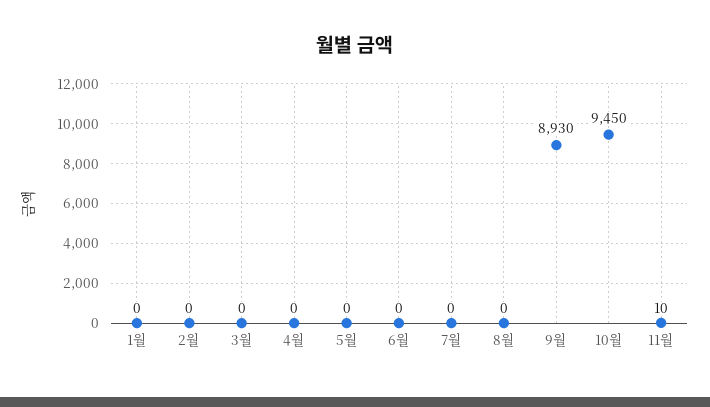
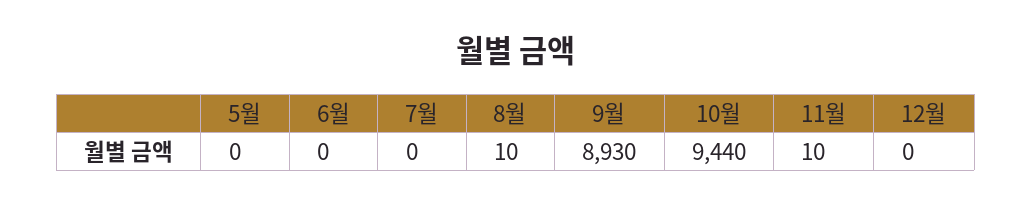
1월: 0 -> none
2월: 0 -> none
3월: 0 -> none
4월: 0 -> none
8월: 0 -> 10
10월: 9450 -> 9440
12월: none -> 0

